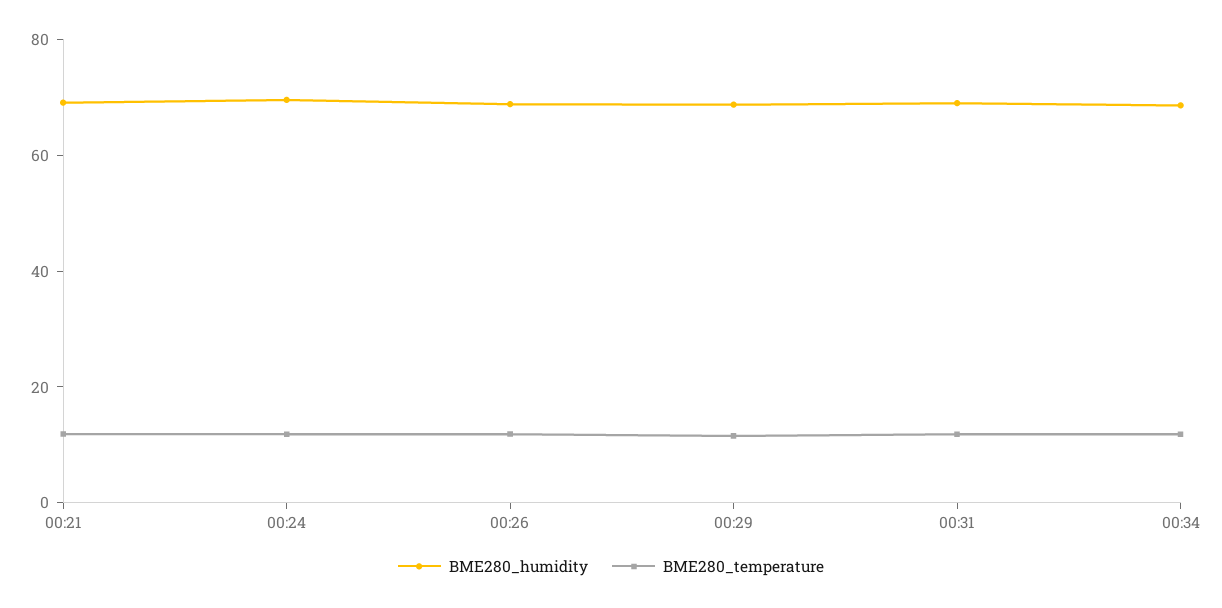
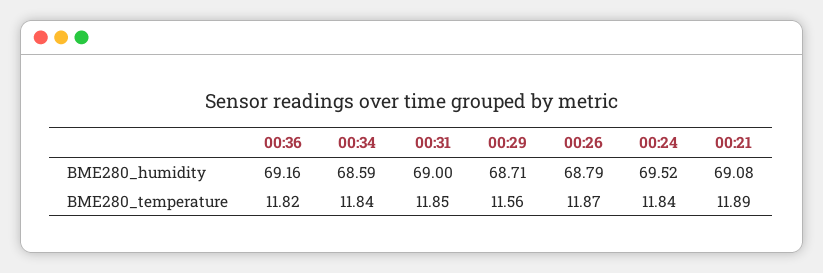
BME280_humidity, 00:36: none -> 69.16
BME280_temperature, 00:36: none -> 11.82

